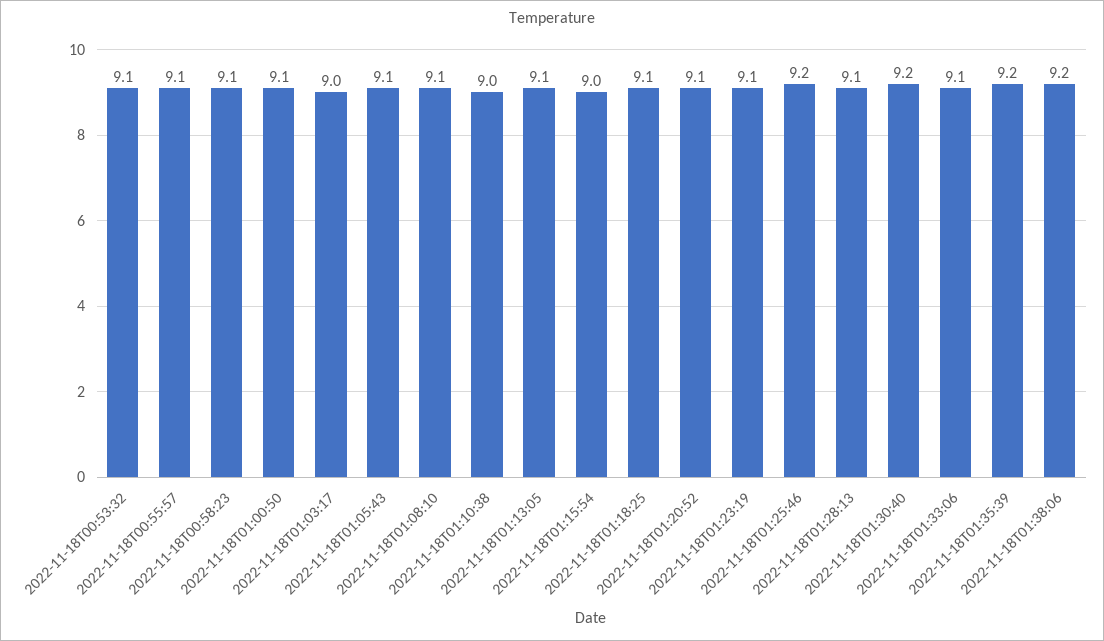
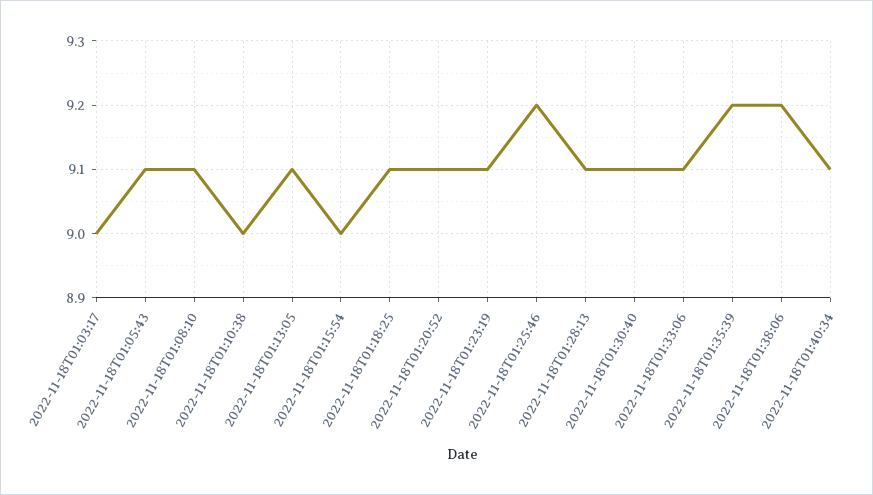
2022-11-18T00:53:32: 9.1 -> none
2022-11-18T00:55:57: 9.1 -> none
2022-11-18T00:58:23: 9.1 -> none
2022-11-18T01:00:50: 9.1 -> none
2022-11-18T01:30:40: 9.2 -> 9.1
2022-11-18T01:40:34: none -> 9.1

